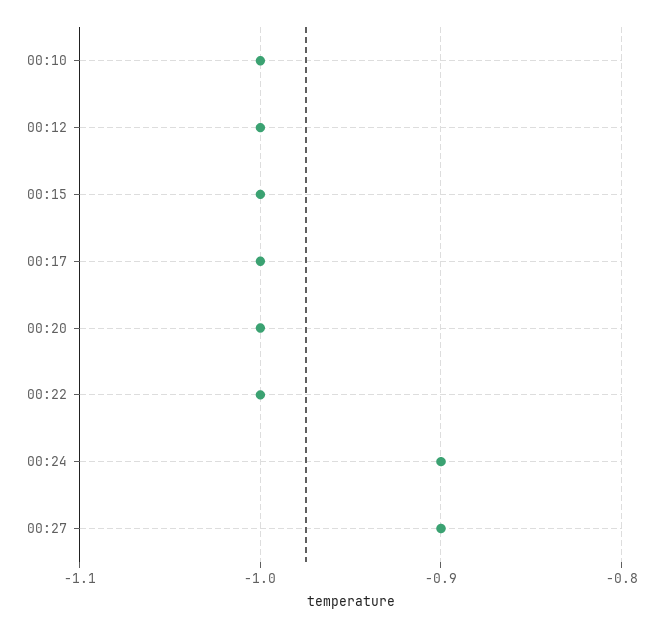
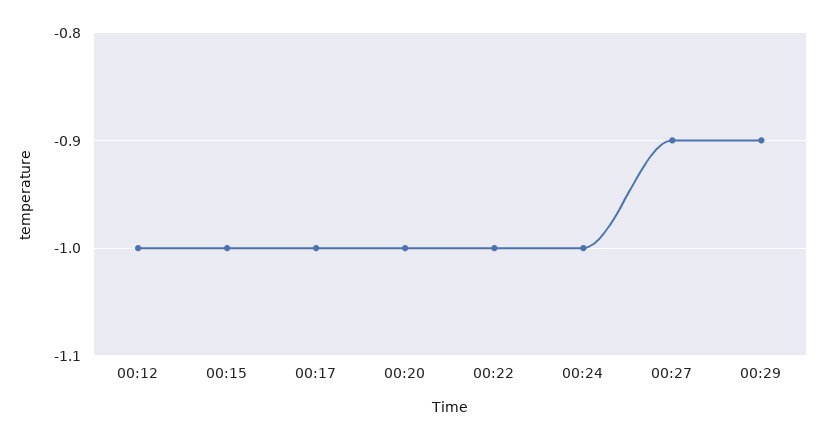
00:10: -1 -> none
00:24: -0.9 -> -1
00:29: none -> -0.9

